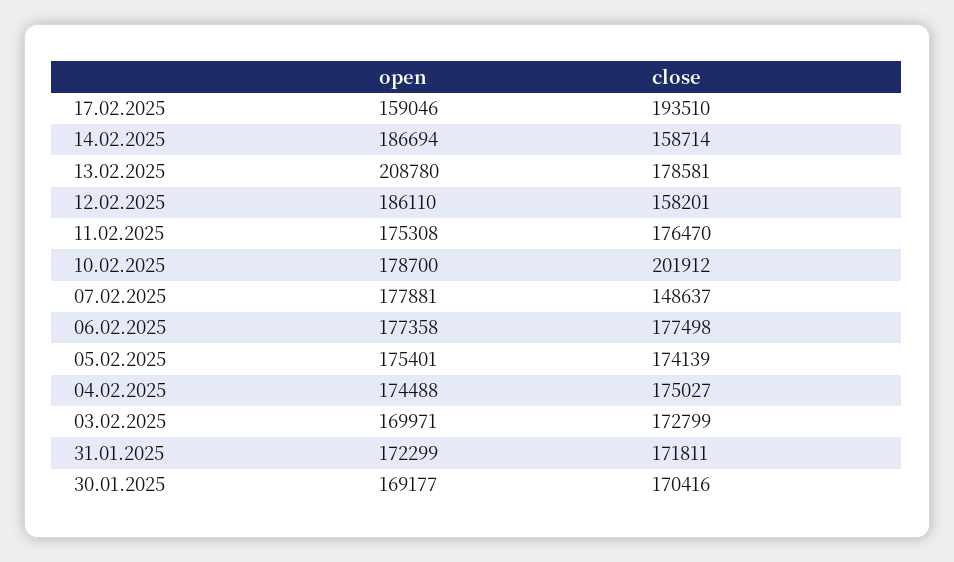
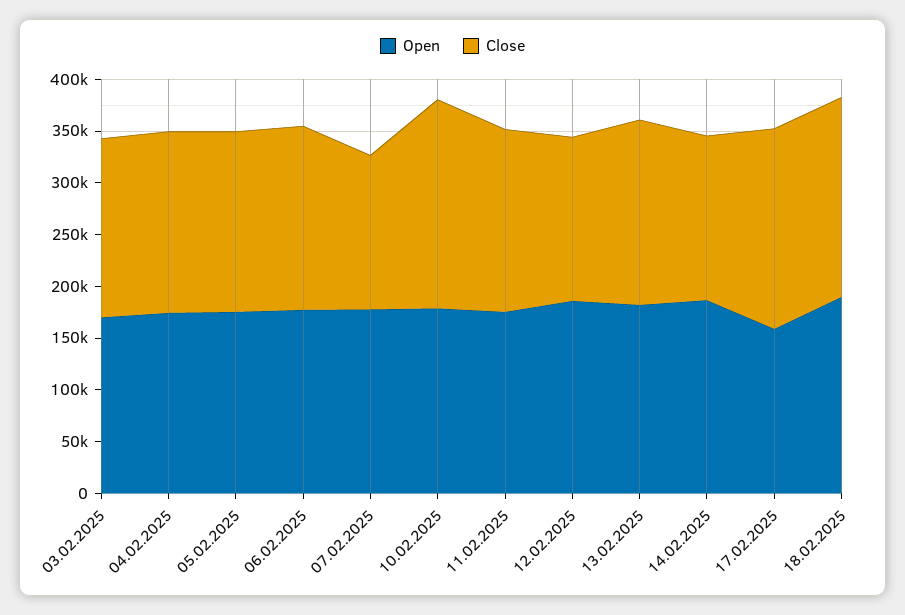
open, 13.02.2025: 208780 -> 180000
open, 31.01.2025: 172299 -> none
close, 31.01.2025: 171811 -> none
open, 30.01.2025: 169177 -> none
close, 30.01.2025: 170416 -> none
open, 18.02.2025: none -> 190000
close, 18.02.2025: none -> 190000

